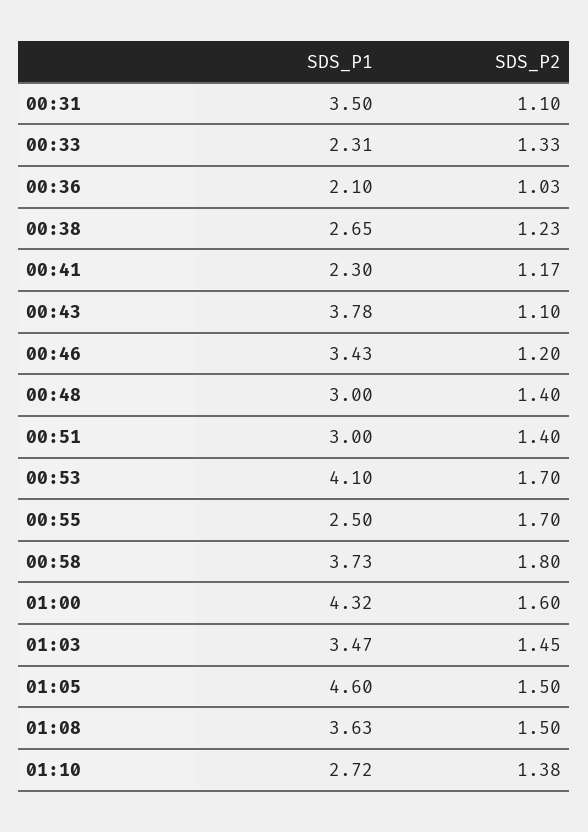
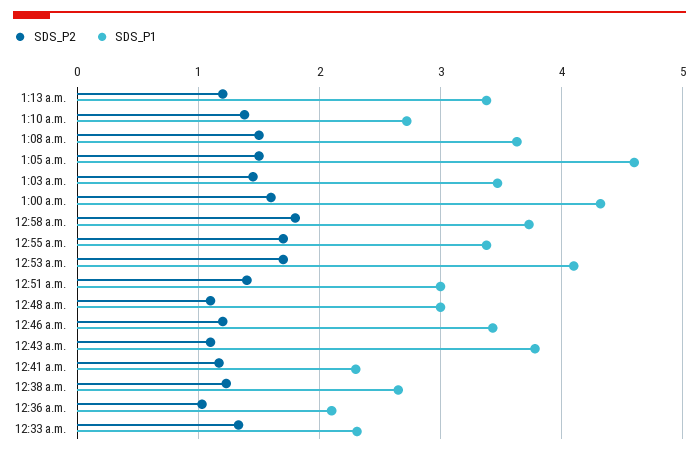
SDS_P1, 00:31: 3.5 -> none
SDS_P2, 00:31: 1.1 -> none
SDS_P2, 00:48: 1.4 -> 1.1
SDS_P1, 00:55: 2.5 -> 3.4
SDS_P2, 1:13 a.m.: none -> 1.2
SDS_P1, 1:13 a.m.: none -> 3.4

